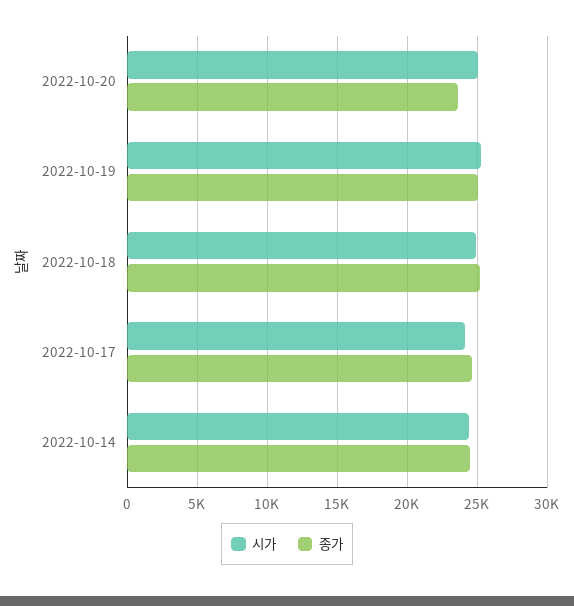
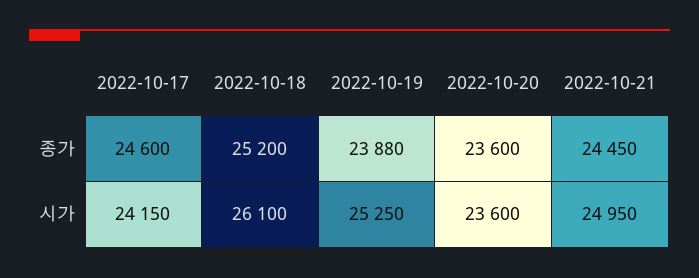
시가, 2022-10-20: 25000 -> 23600
종가, 2022-10-19: 25000 -> 23880
시가, 2022-10-18: 25000 -> 26100
시가, 2022-10-14: 24500 -> none
종가, 2022-10-14: 24500 -> none
종가, 2022-10-21: none -> 24450
시가, 2022-10-21: none -> 24950

